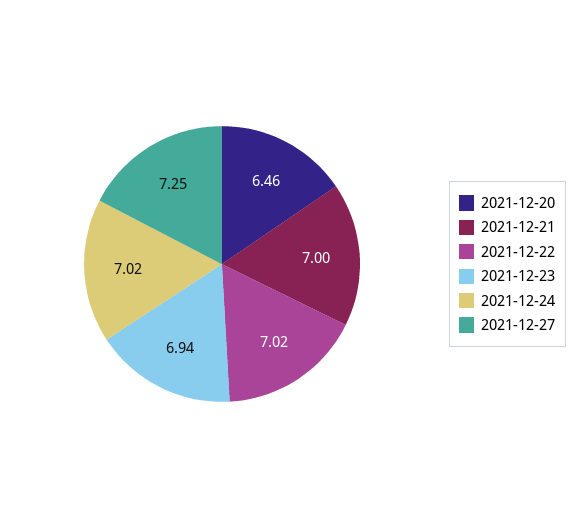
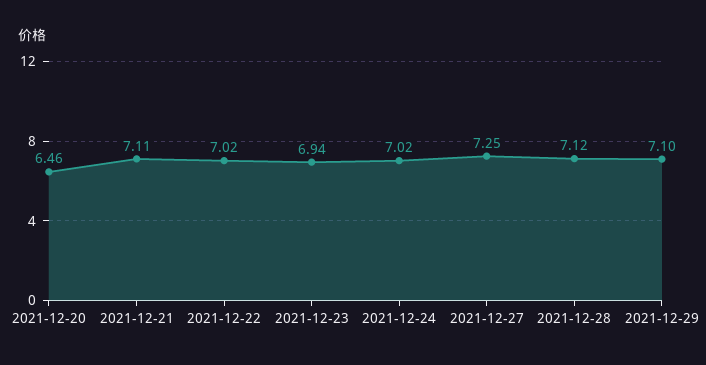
2021-12-21: 7 -> 7.11
2021-12-28: none -> 7.12
2021-12-29: none -> 7.1

